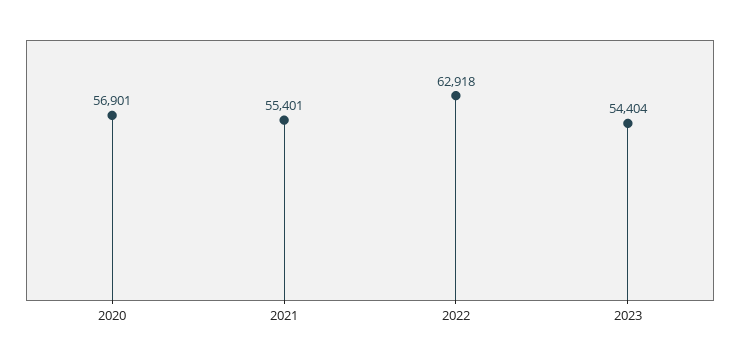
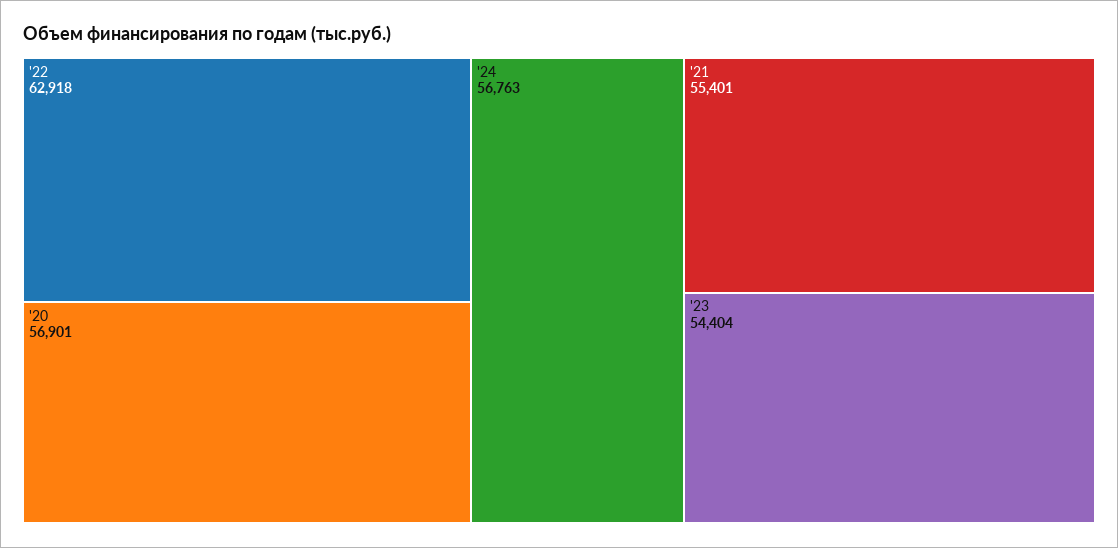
'24: none -> 56763

